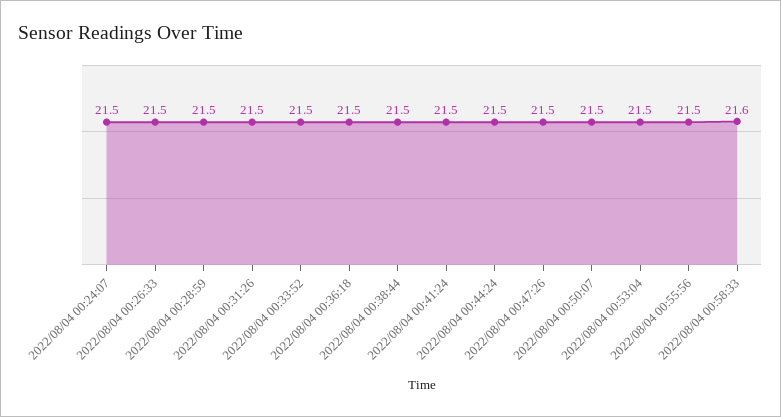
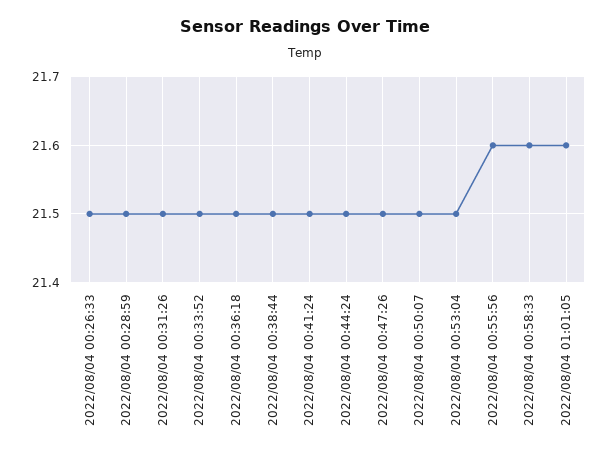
2022/08/04 00:24:07: 21.5 -> none
2022/08/04 00:55:56: 21.5 -> 21.6
2022/08/04 01:01:05: none -> 21.6

